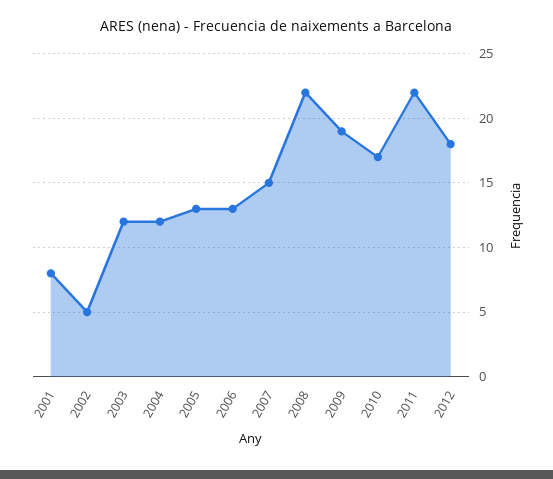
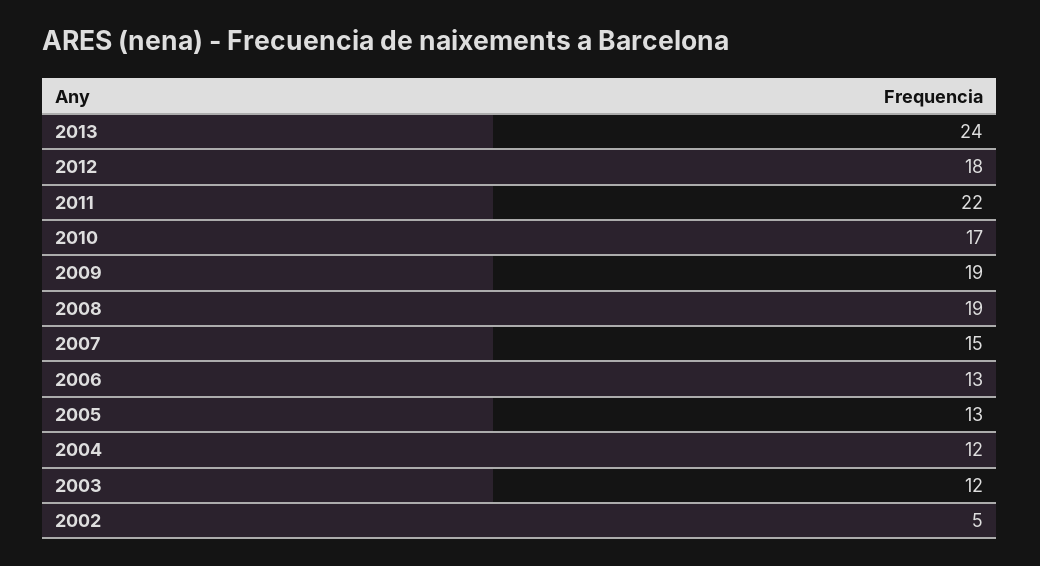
2001: 8 -> none
2008: 22 -> 19
2013: none -> 24

